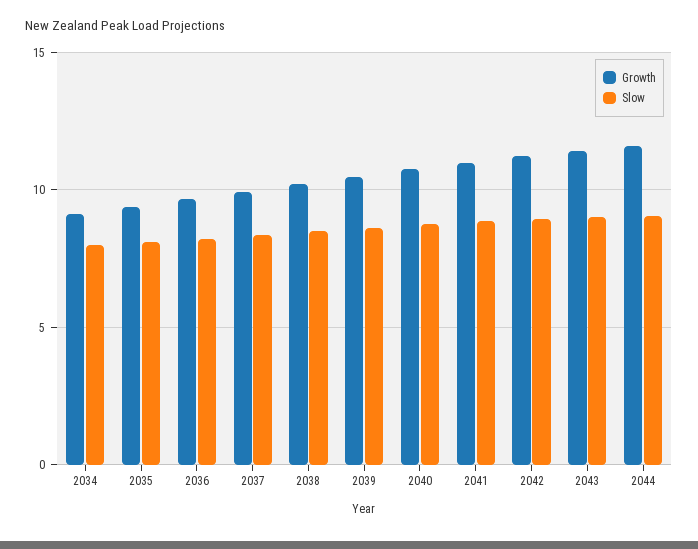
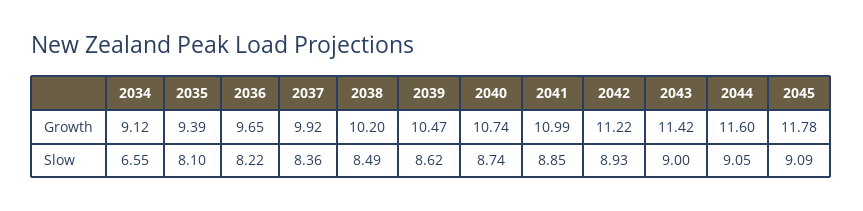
Slow, 2034: 8 -> 6.55
Growth, 2045: none -> 11.78
Slow, 2045: none -> 9.09

